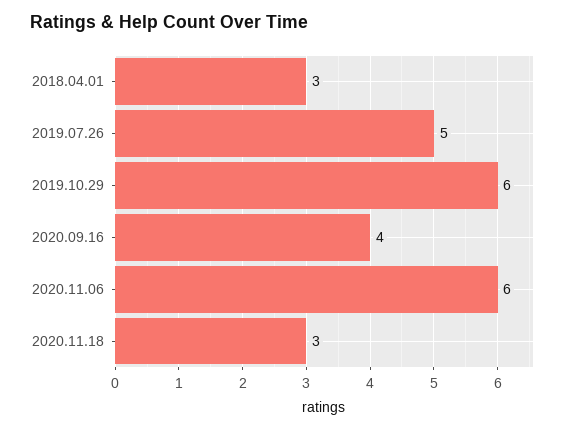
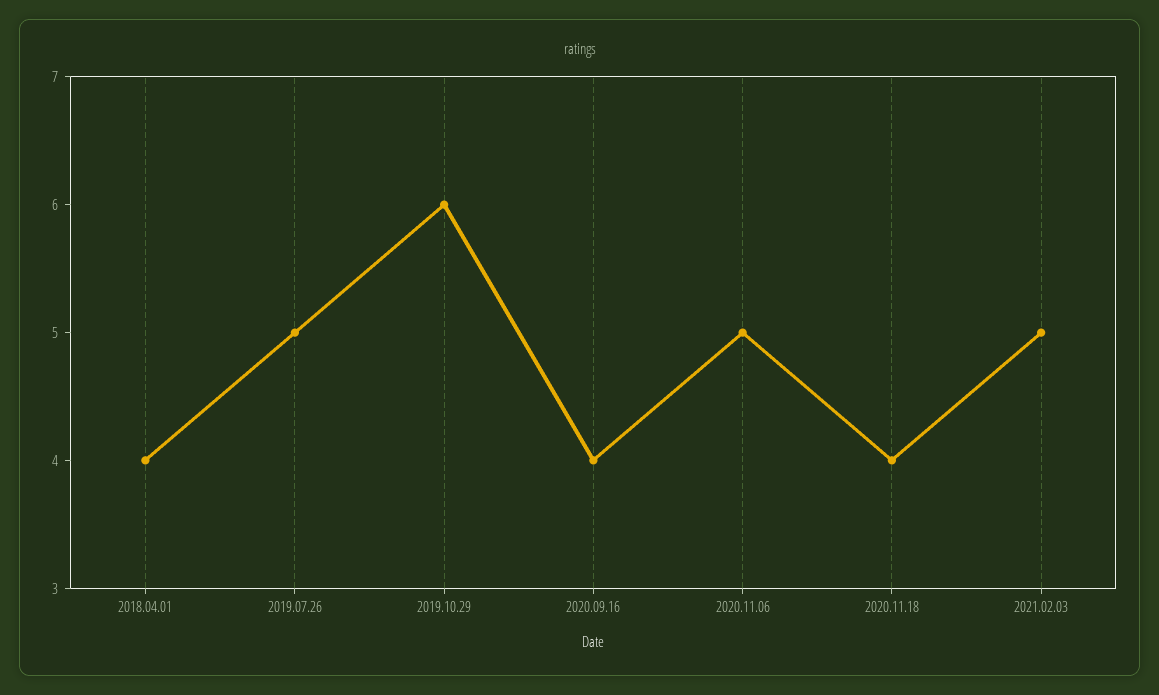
2018.04.01: 3 -> 4
2020.11.06: 6 -> 5
2020.11.18: 3 -> 4
2021.02.03: none -> 5

